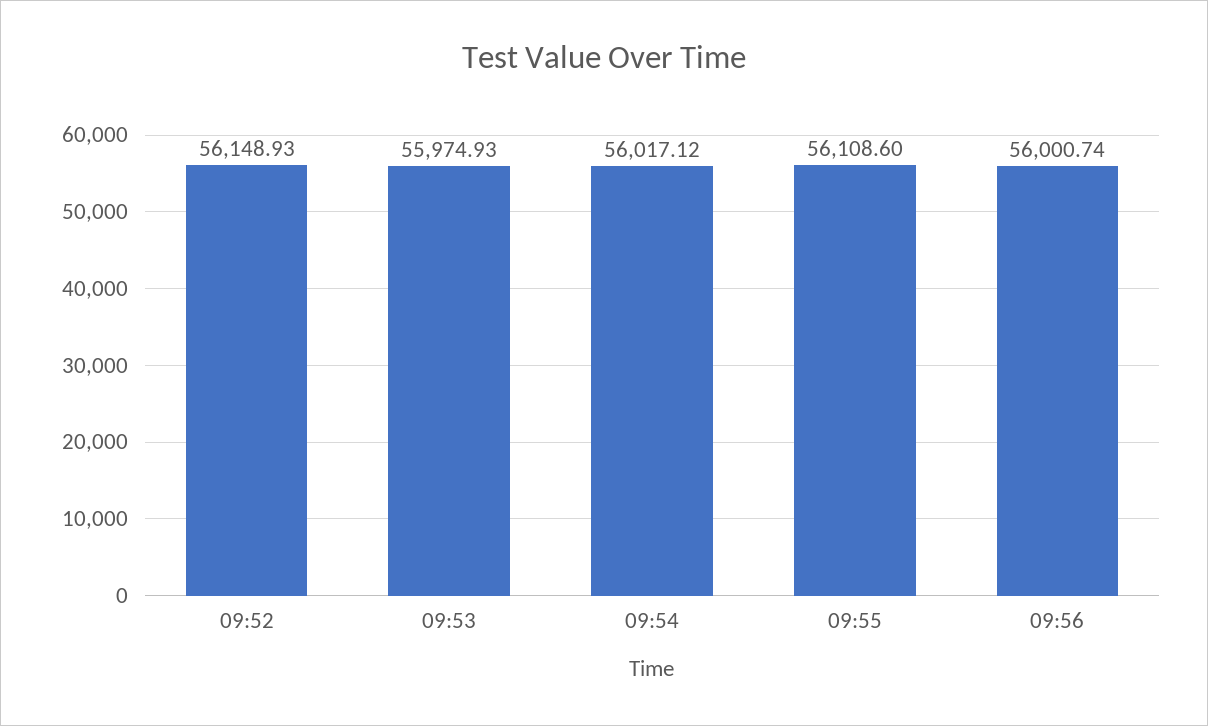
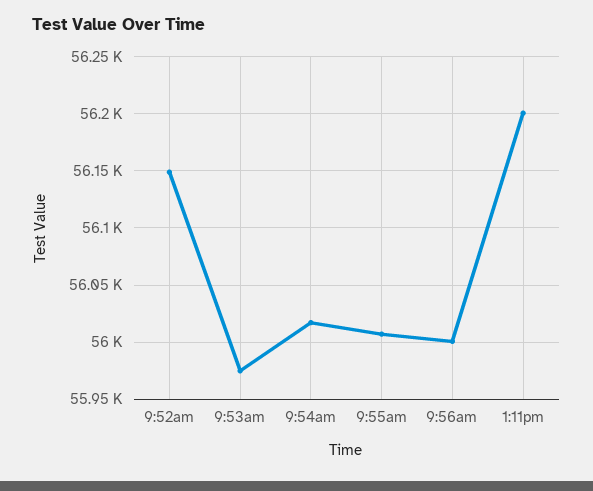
09:55: 56108.6 -> 56010
1:11pm: none -> 56200

